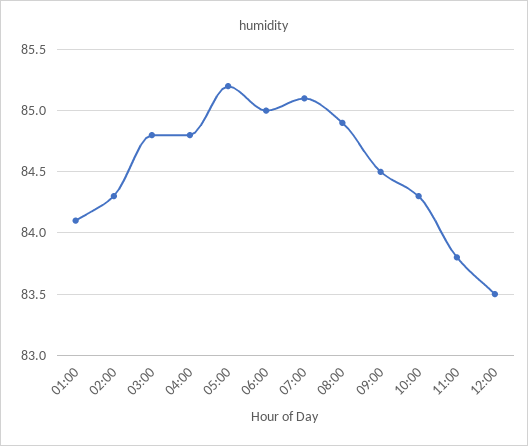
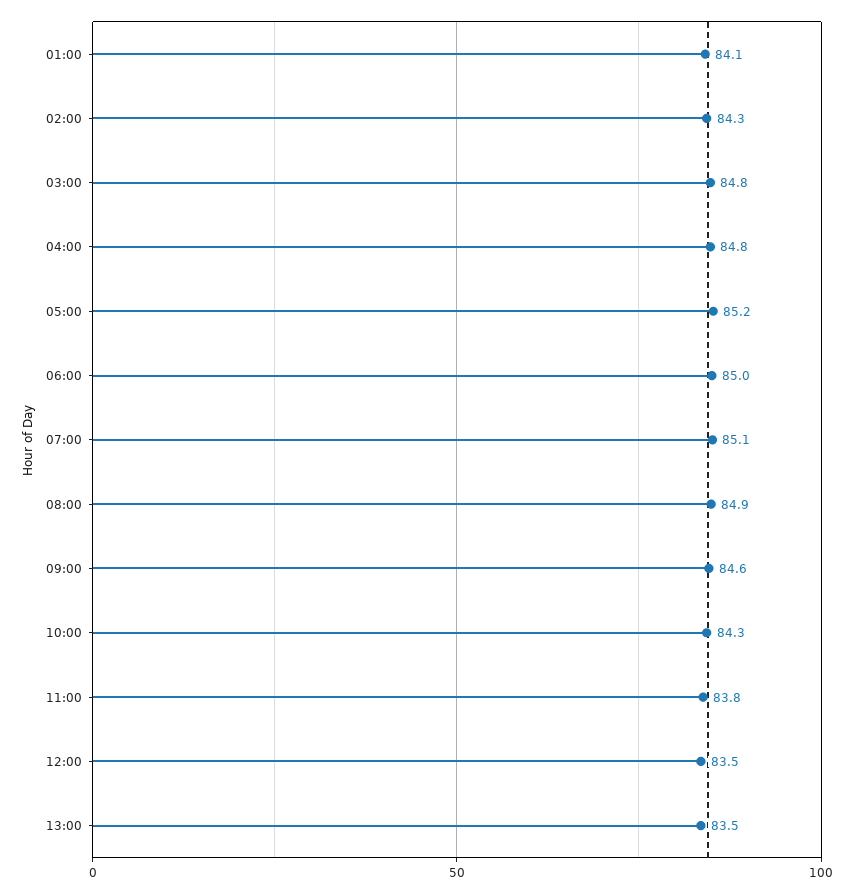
09:00: 84.5 -> 84.6
13:00: none -> 83.5

